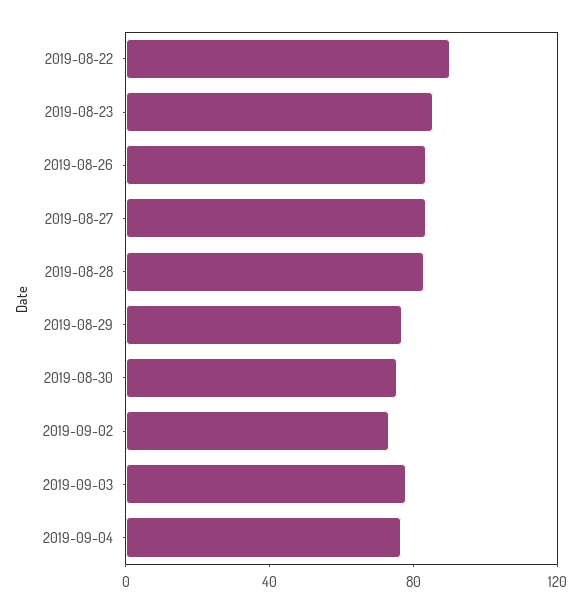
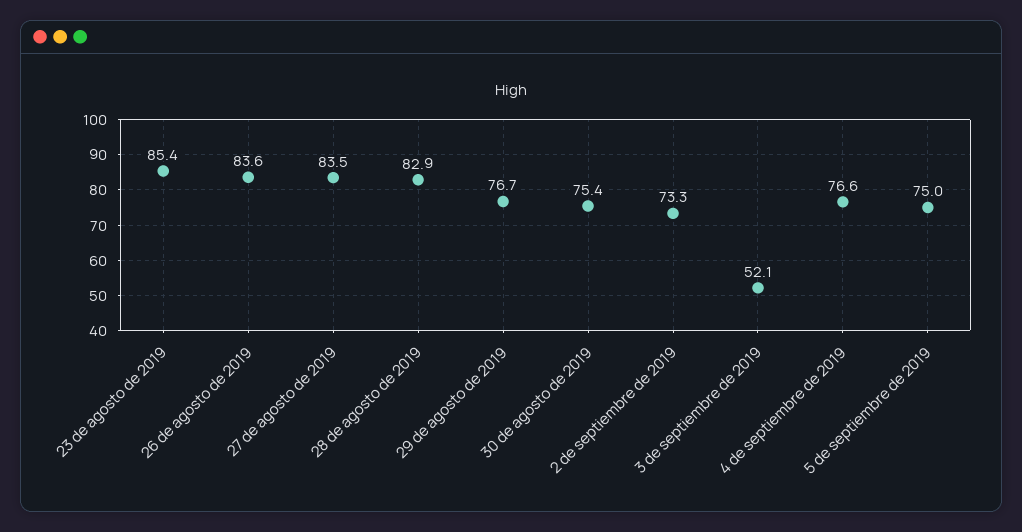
2019-08-22: 90 -> none
2019-09-03: 80 -> 52.1
5 de septiembre de 2019: none -> 75

